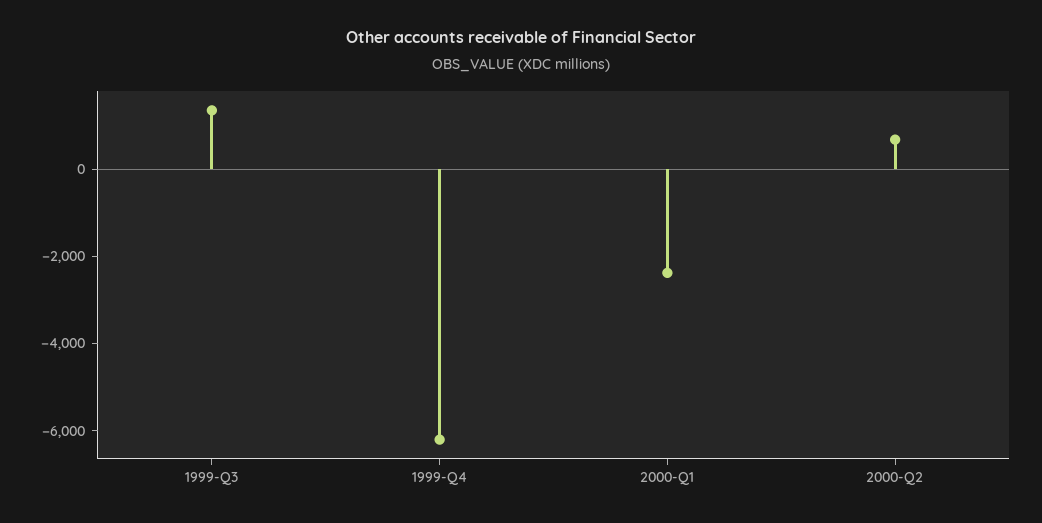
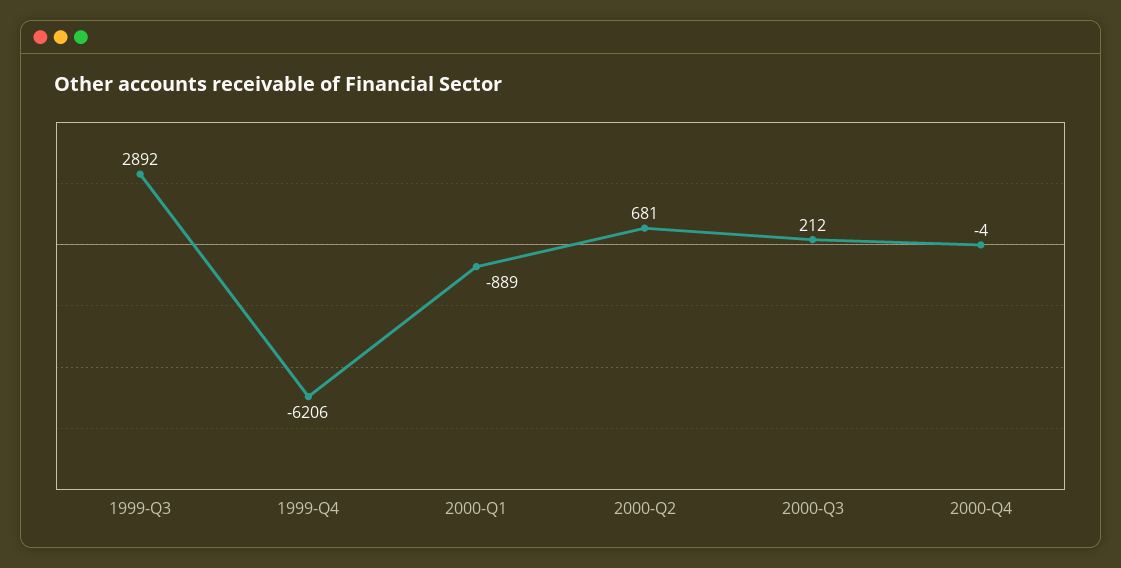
1999-Q3: 1500 -> 2892
2000-Q1: -2500 -> -889
2000-Q3: none -> 212
2000-Q4: none -> -4

